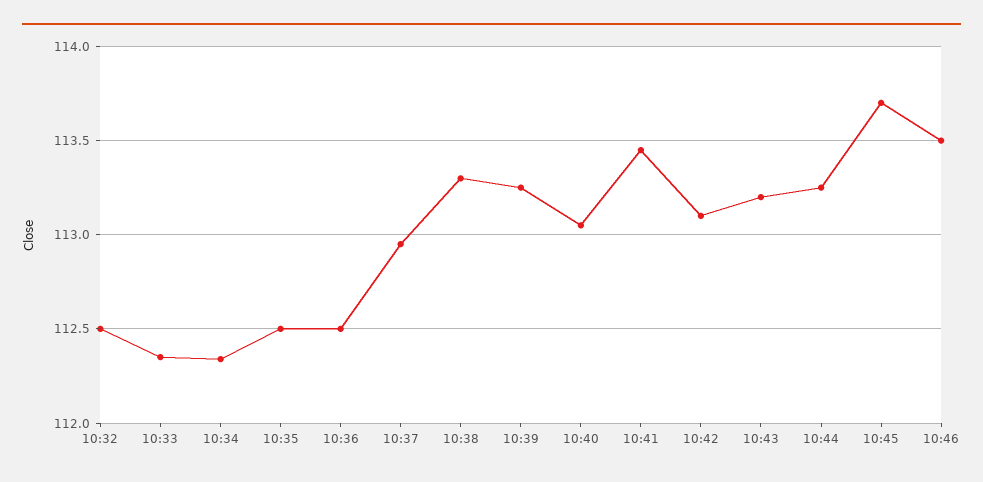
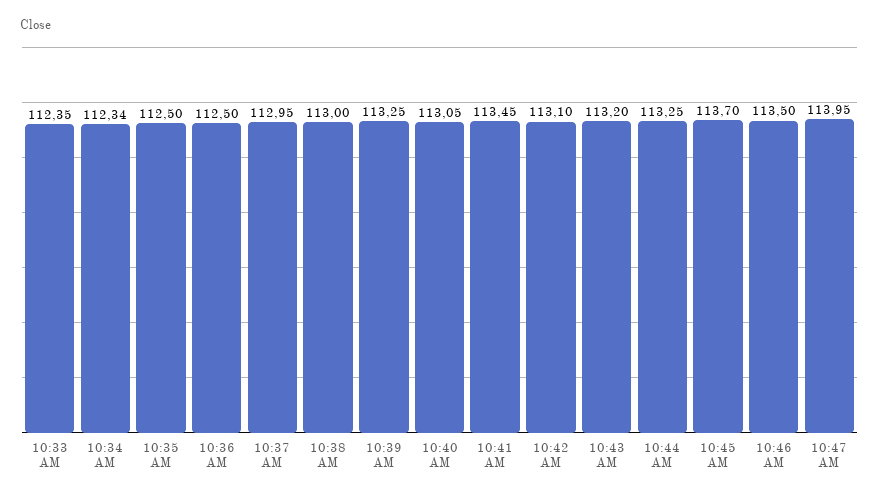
10:32: 112.5 -> none
10:38: 113.3 -> 113
10:47 AM: none -> 113.95

